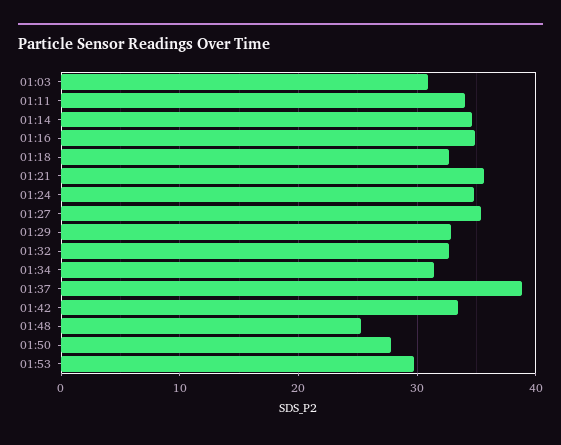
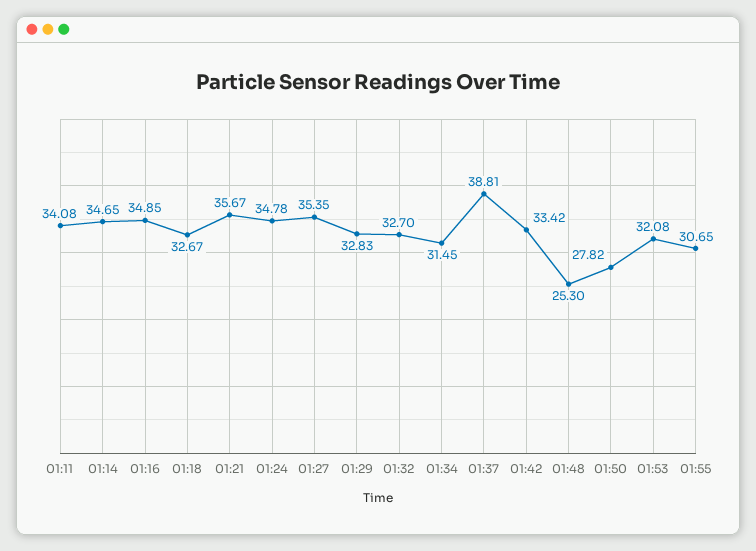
01:03: 31 -> none
01:53: 30 -> 32.08
01:55: none -> 30.65

